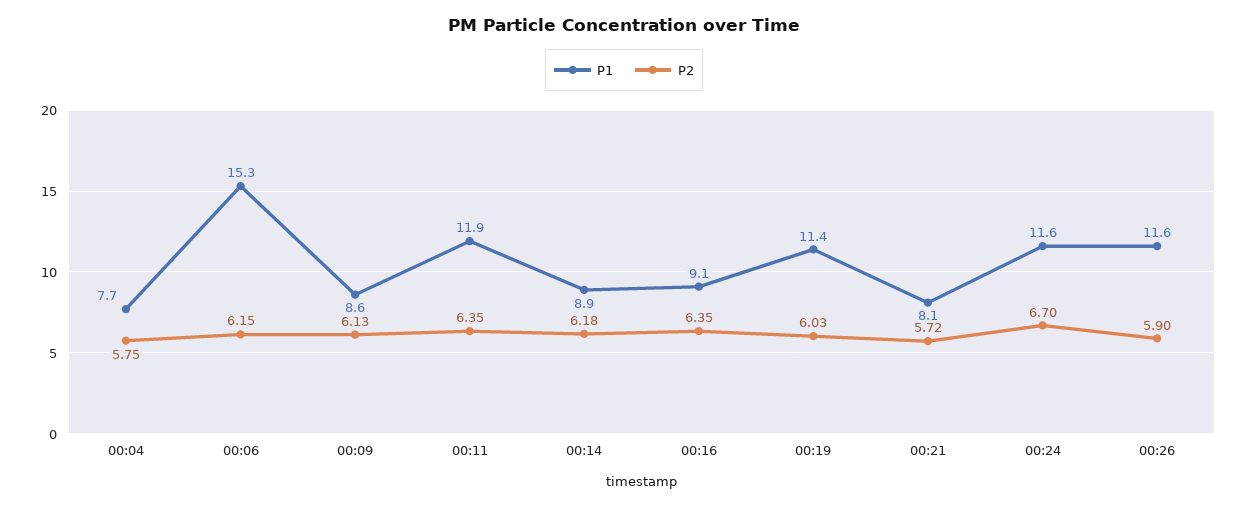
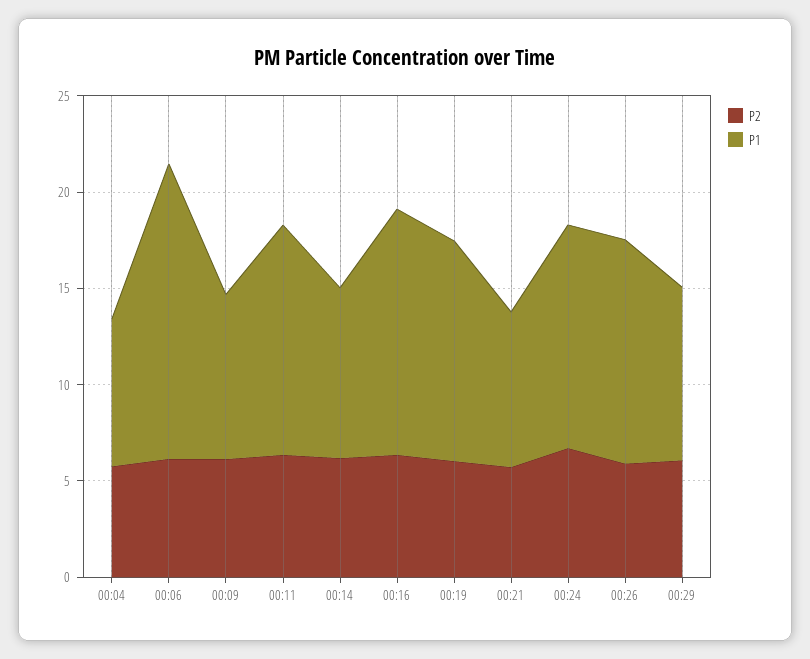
P1, 00:16: 9.1 -> 13
P2, 00:29: none -> 6
P1, 00:29: none -> 9

